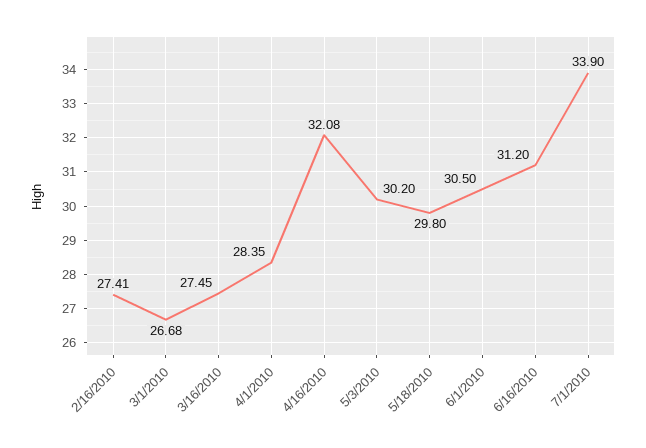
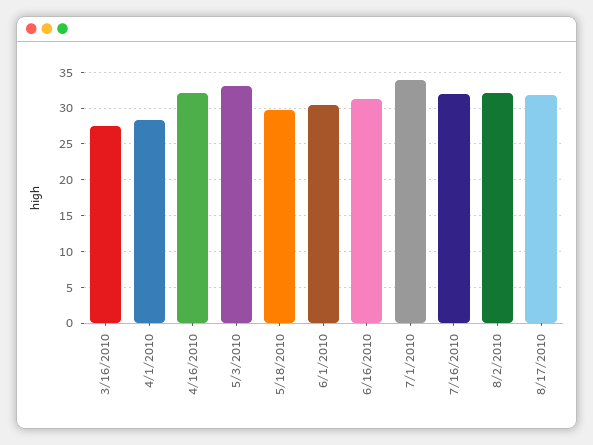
2/16/2010: 27.41 -> none
3/1/2010: 26.68 -> none
5/3/2010: 30.2 -> 33
7/16/2010: none -> 32
8/2/2010: none -> 32
8/17/2010: none -> 32

